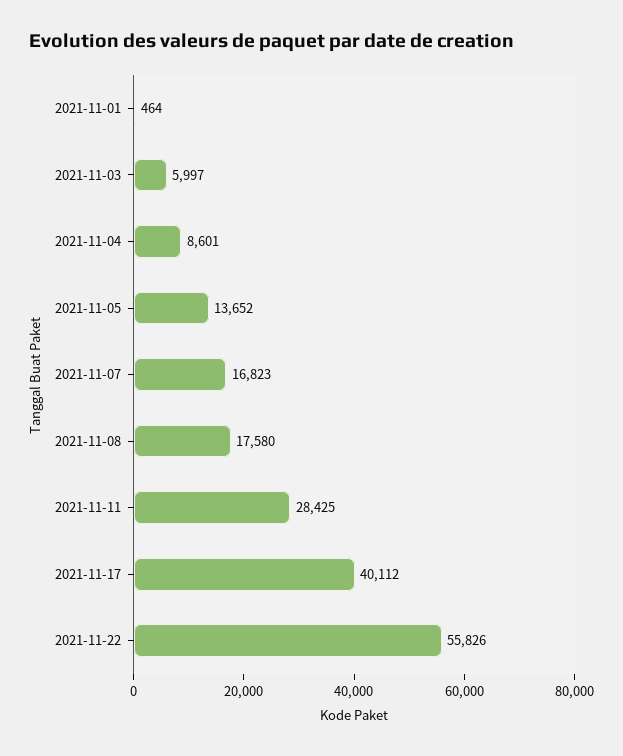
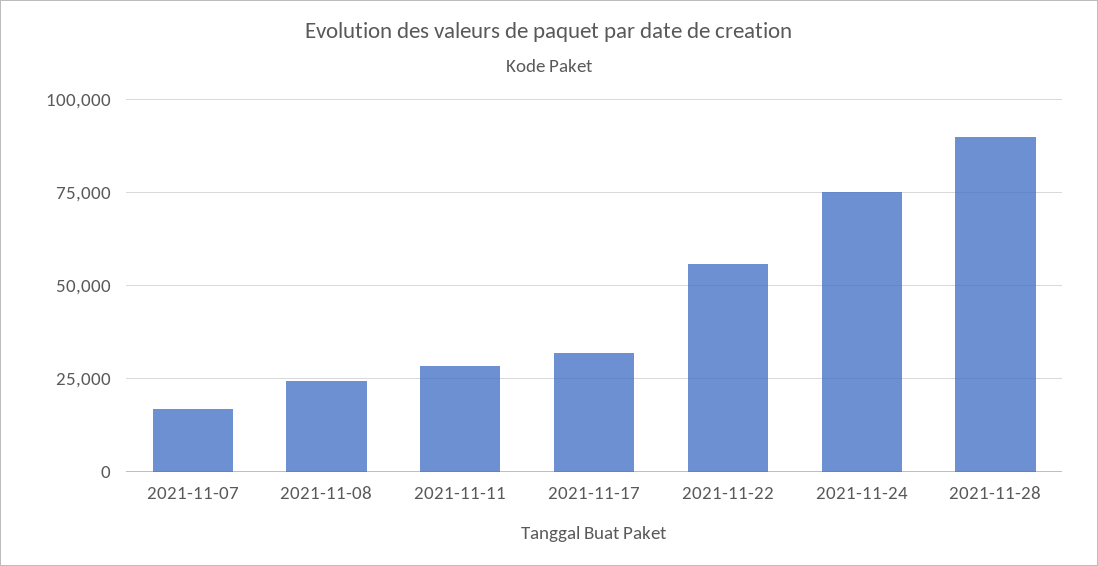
2021-11-01: 464 -> none
2021-11-03: 5997 -> none
2021-11-04: 8601 -> none
2021-11-05: 13652 -> none
2021-11-08: 17580 -> 25000
2021-11-17: 40112 -> 32500
2021-11-24: none -> 75000
2021-11-28: none -> 90000

